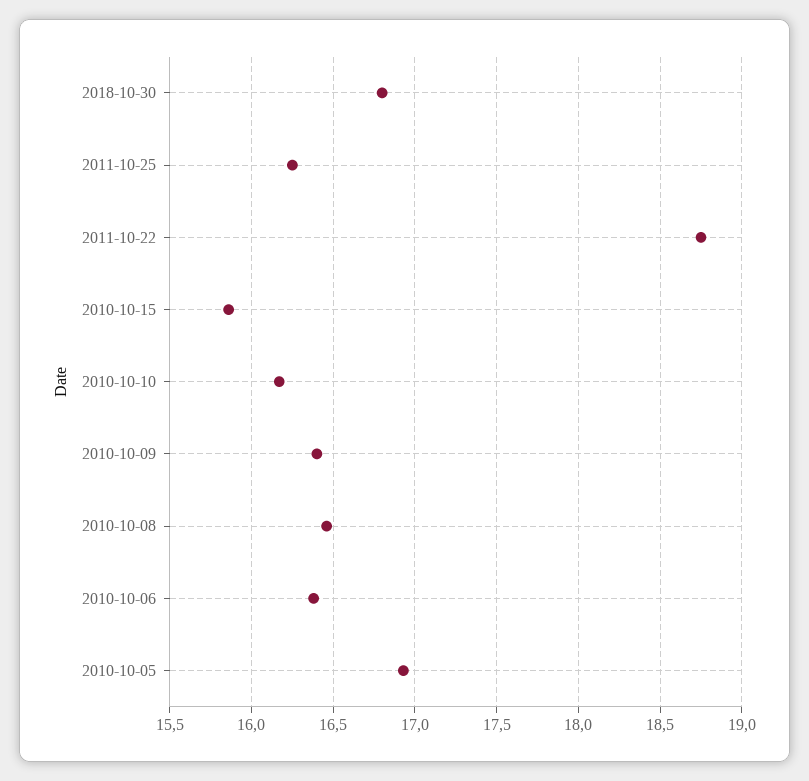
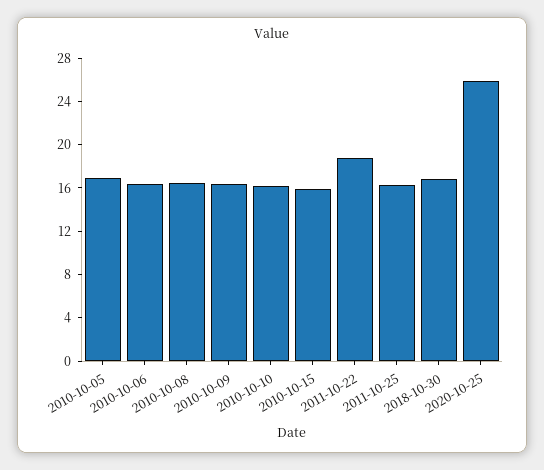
2020-10-25: none -> 26

